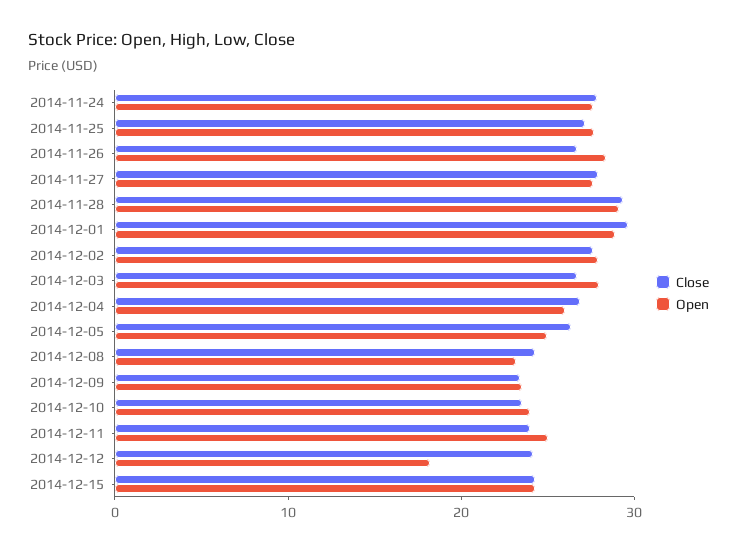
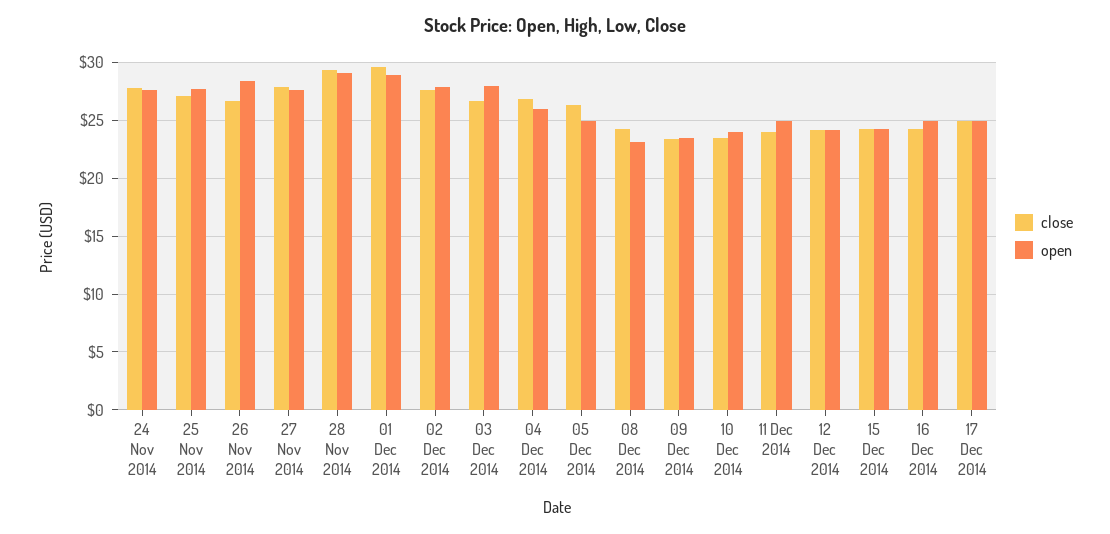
Open, 2014-12-12: 18 -> 24
Close, 16 Dec 2014: none -> 24
Open, 16 Dec 2014: none -> 25
Close, 17 Dec 2014: none -> 25
Open, 17 Dec 2014: none -> 25

